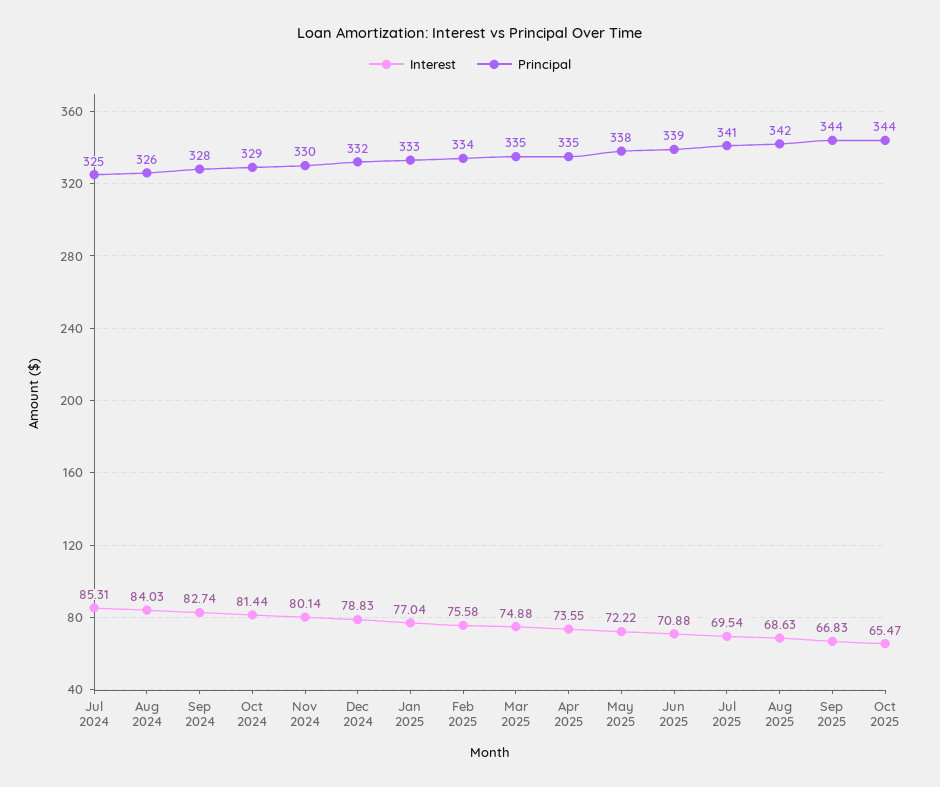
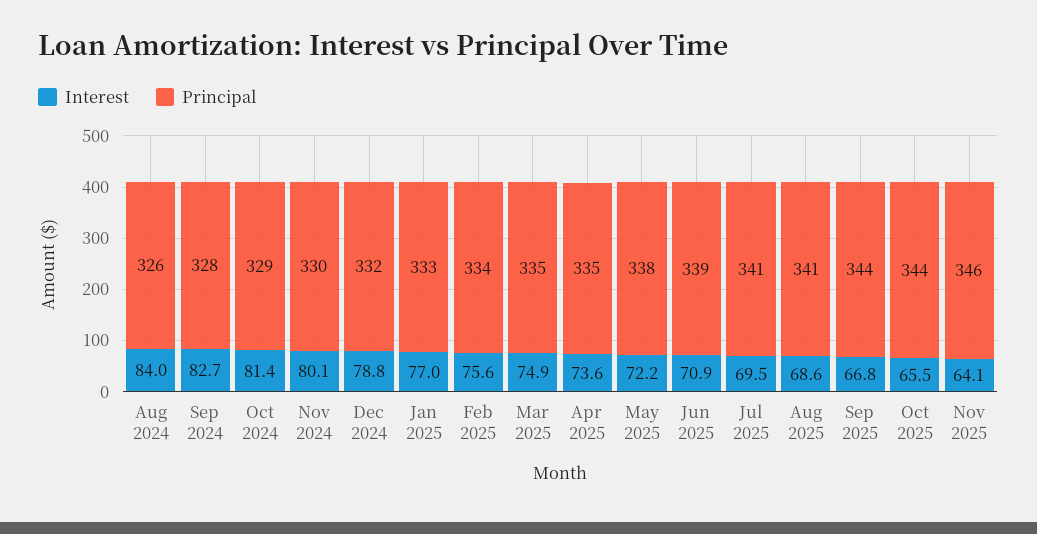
Interest, Jul 2024: 85.31 -> none
Principal, Jul 2024: 325 -> none
Principal, Aug 2025: 342 -> 341
Interest, Nov 2025: none -> 64.1
Principal, Nov 2025: none -> 346

